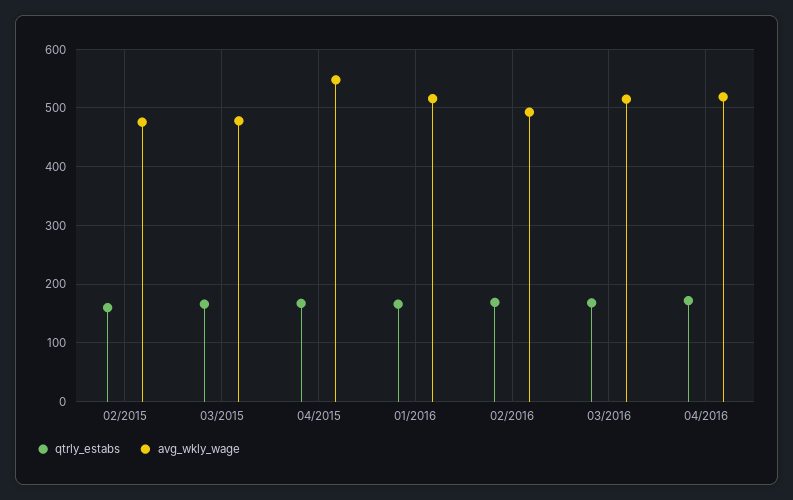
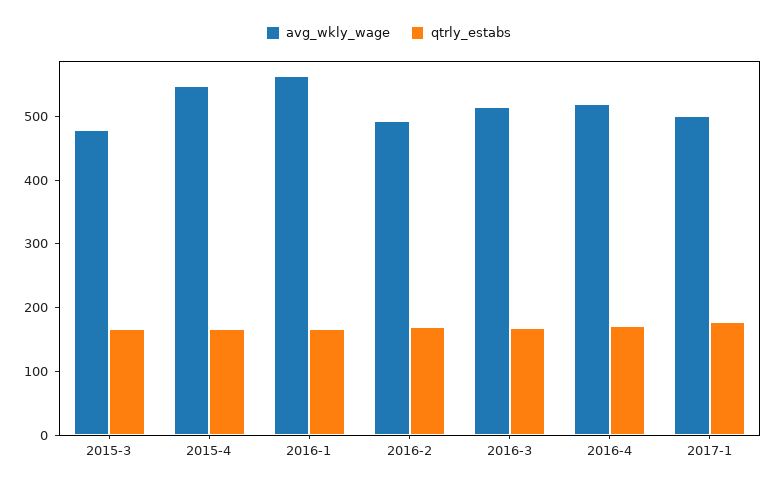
qtrly_estabs, 02/2015: 160 -> none
avg_wkly_wage, 02/2015: 480 -> none
avg_wkly_wage, 01/2016: 520 -> 560
avg_wkly_wage, 2017-1: none -> 500
qtrly_estabs, 2017-1: none -> 180

